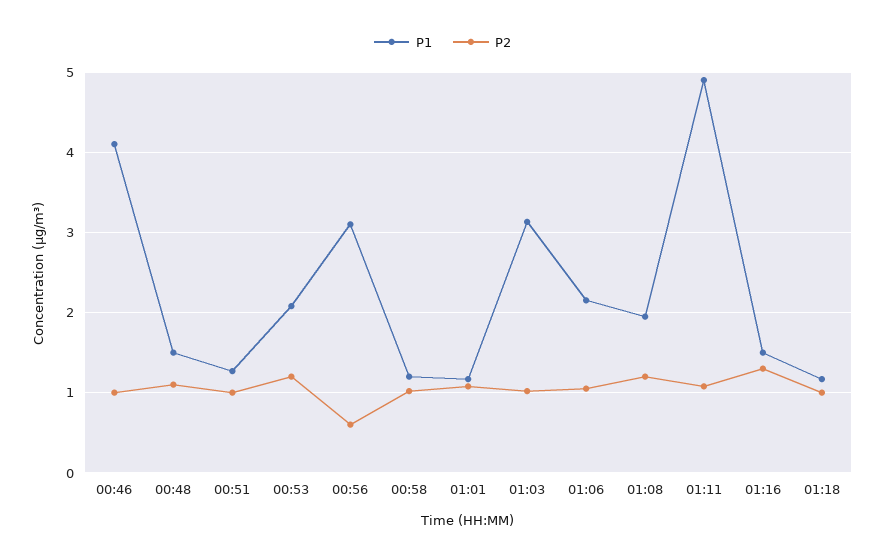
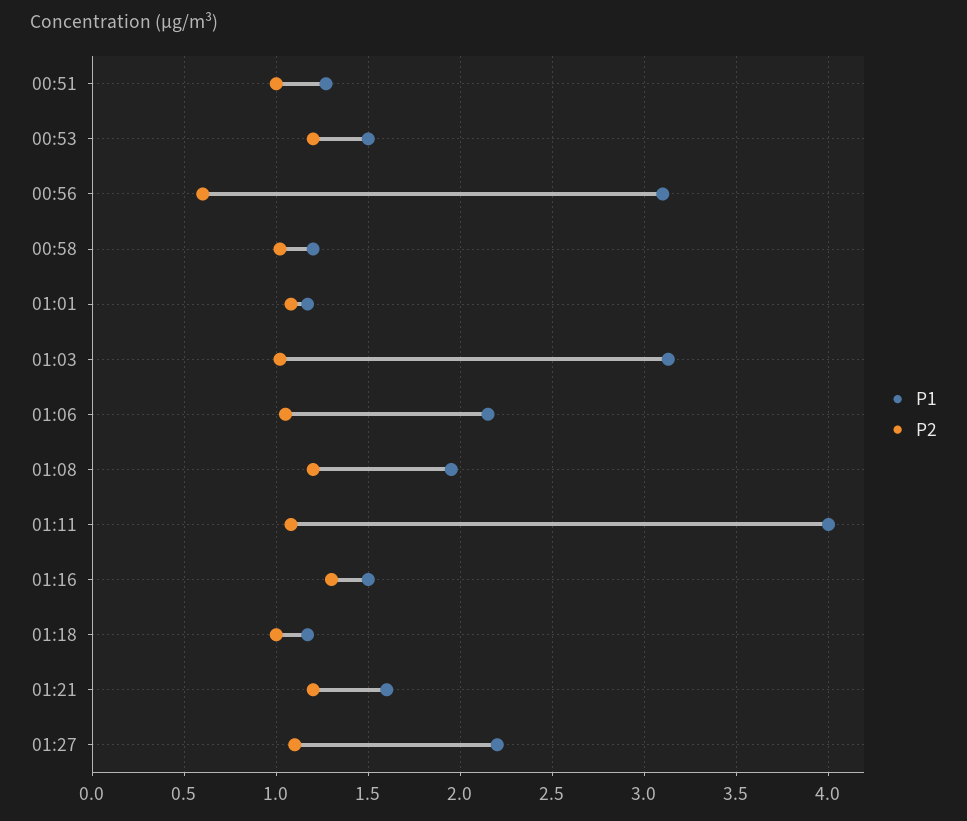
P1, 00:46: 4.1 -> none
P2, 00:46: 1 -> none
P1, 00:48: 1.5 -> none
P2, 00:48: 1.1 -> none
P1, 00:53: 2.1 -> 1.5
P1, 01:11: 4.9 -> 4
P1, 01:21: none -> 1.6
P2, 01:21: none -> 1.2
P1, 01:27: none -> 2.2
P2, 01:27: none -> 1.1

